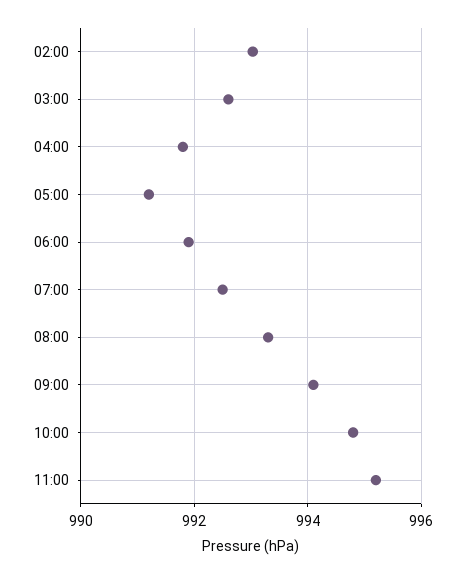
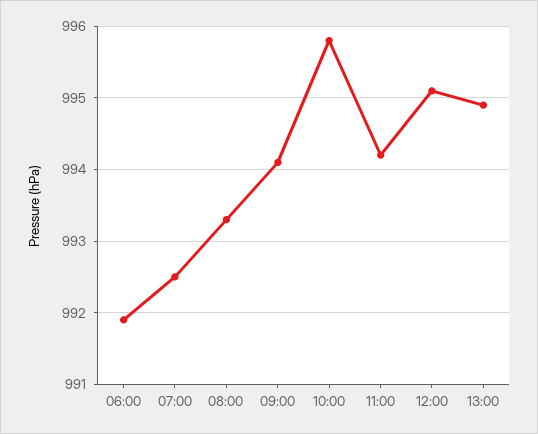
02:00: 993 -> none
03:00: 992.6 -> none
04:00: 991.8 -> none
05:00: 991.2 -> none
10:00: 994.8 -> 995.8
11:00: 995.2 -> 994.2
12:00: none -> 995.1
13:00: none -> 994.9

